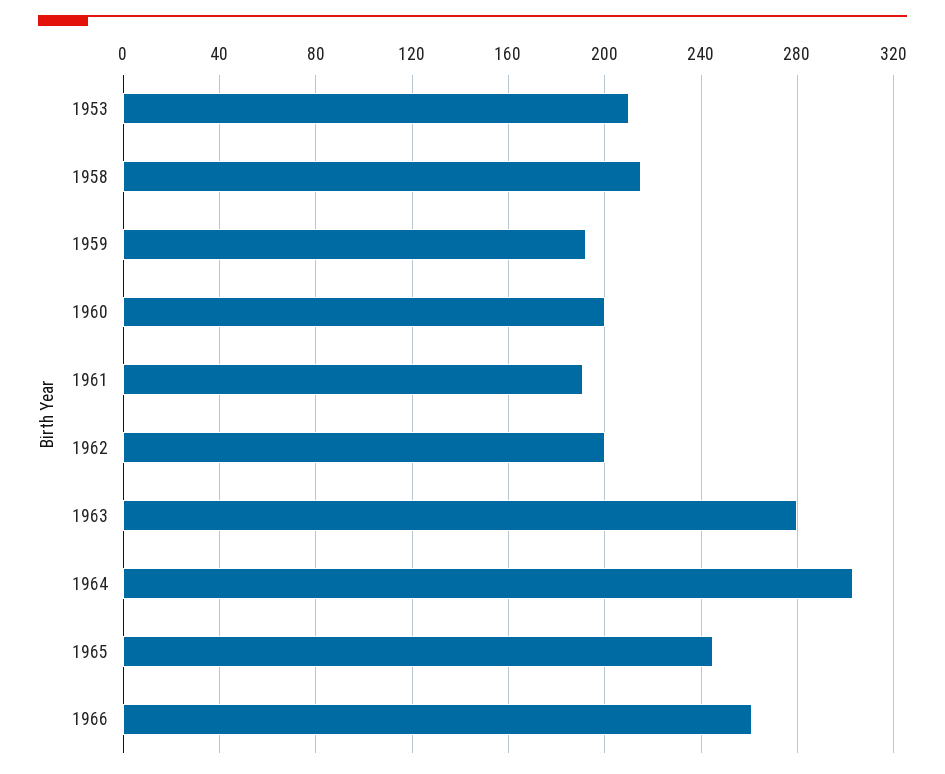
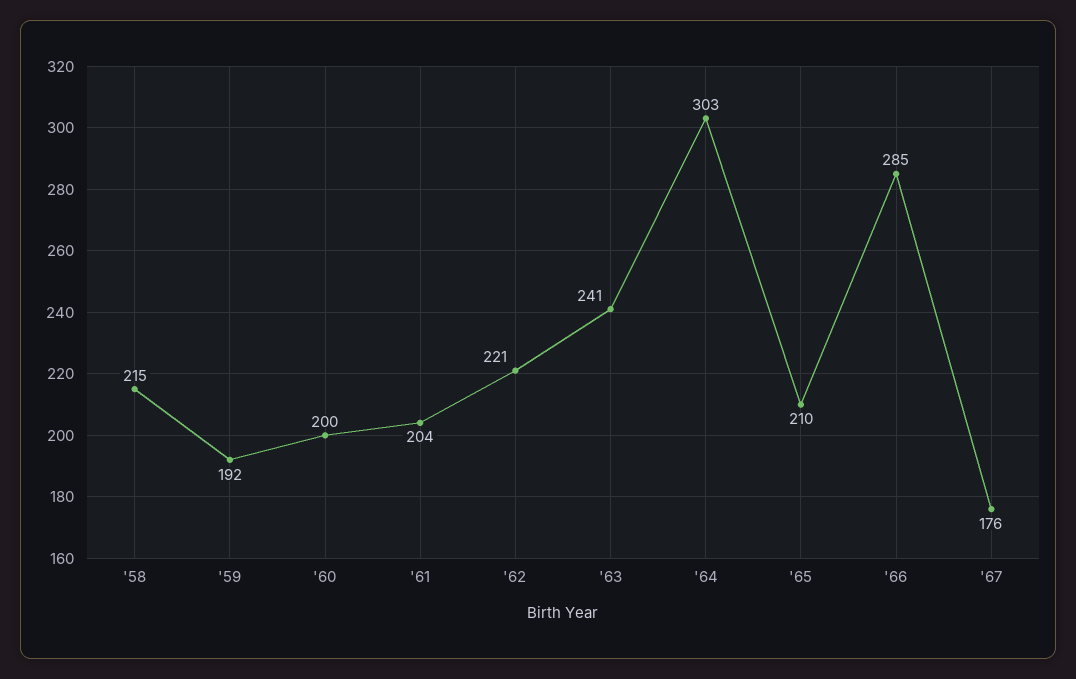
1953: 210 -> none
1961: 190 -> 204
1962: 200 -> 221
1963: 280 -> 241
1965: 245 -> 210
1966: 260 -> 285
'67: none -> 176

